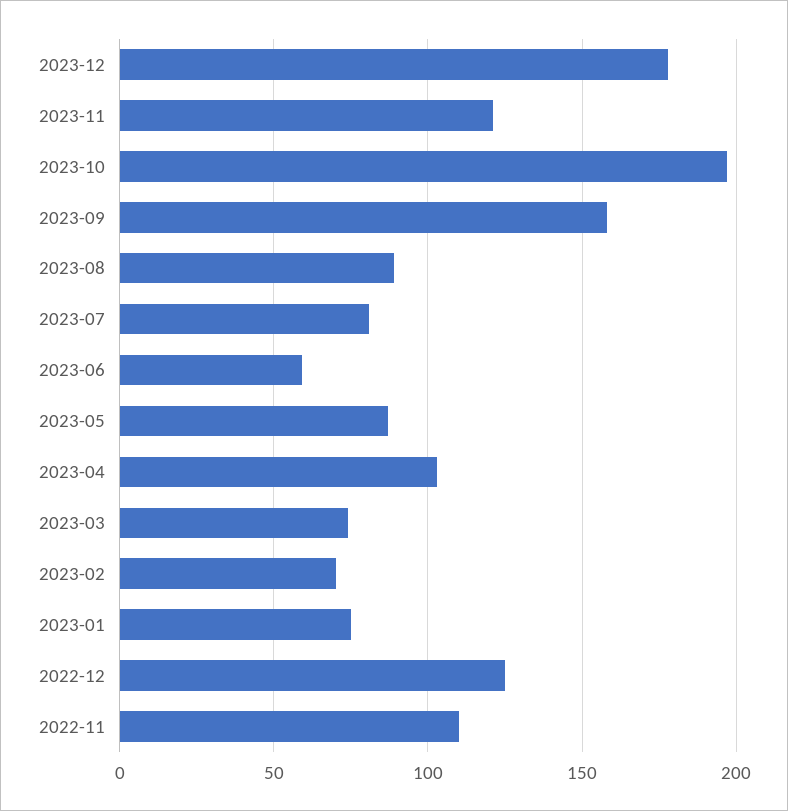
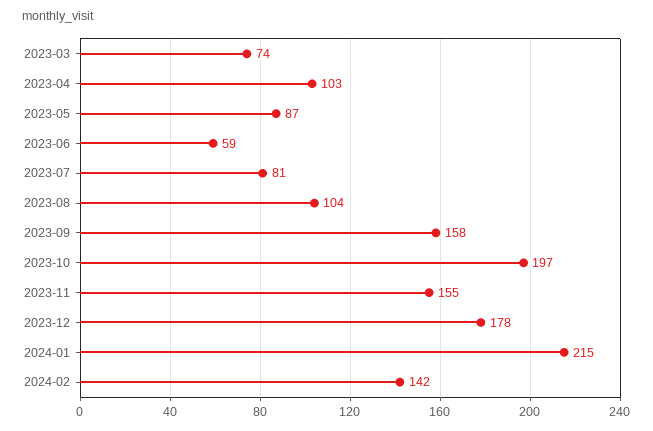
2023-11: 120 -> 155
2023-08: 90 -> 104
2023-02: 70 -> none
2023-01: 75 -> none
2022-12: 125 -> none
2022-11: 110 -> none
2024-01: none -> 215
2024-02: none -> 142

